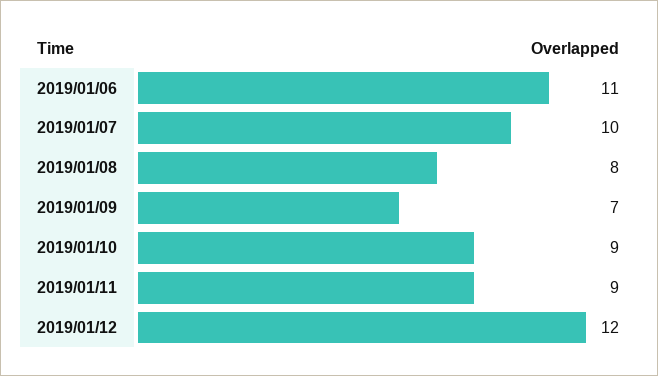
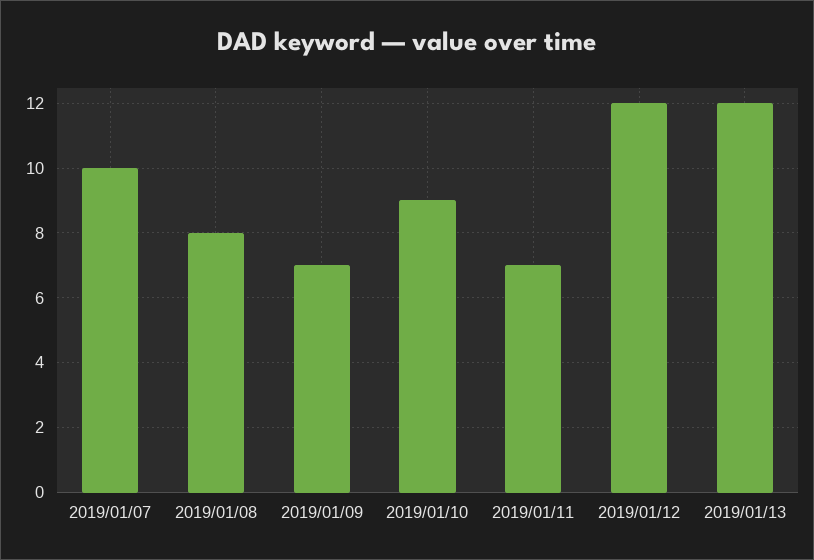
2019/01/06: 11 -> none
2019/01/11: 9 -> 7
2019/01/13: none -> 12

